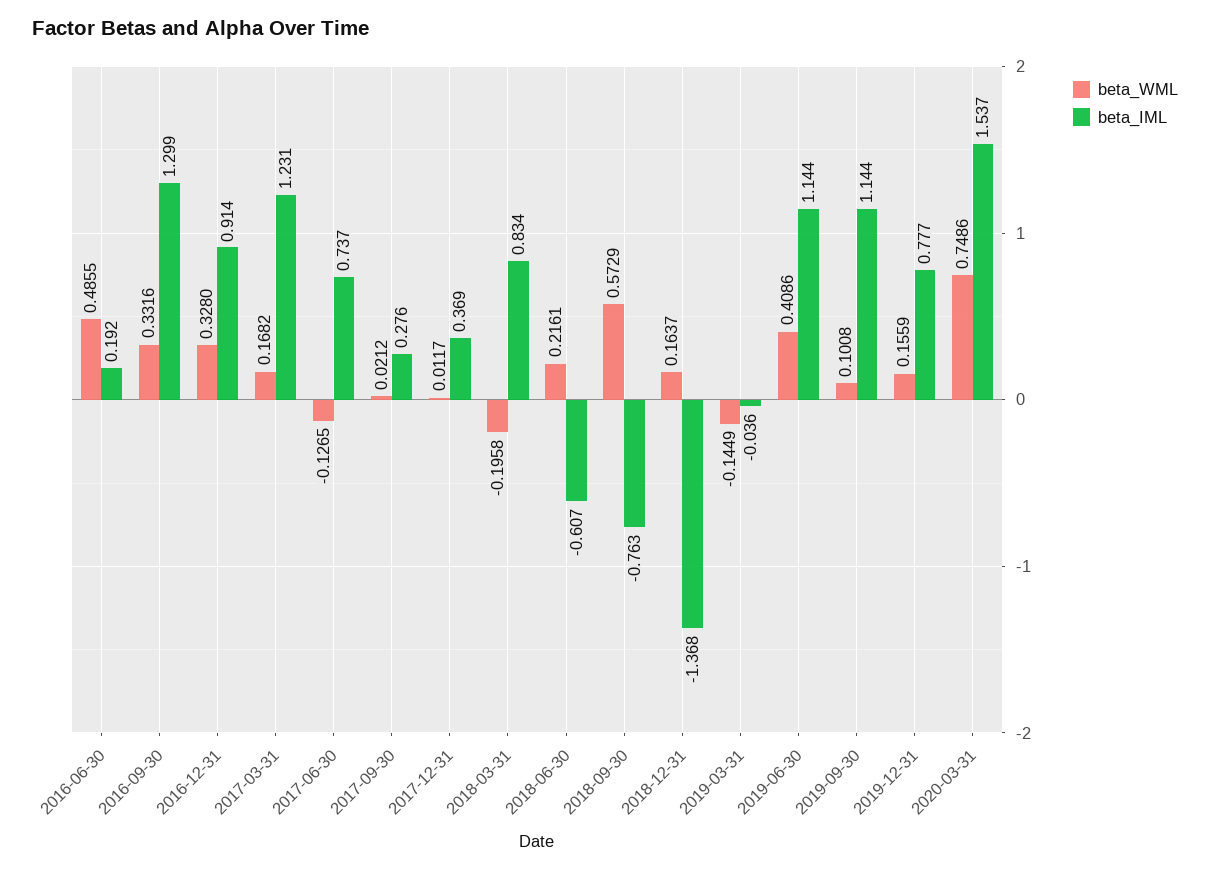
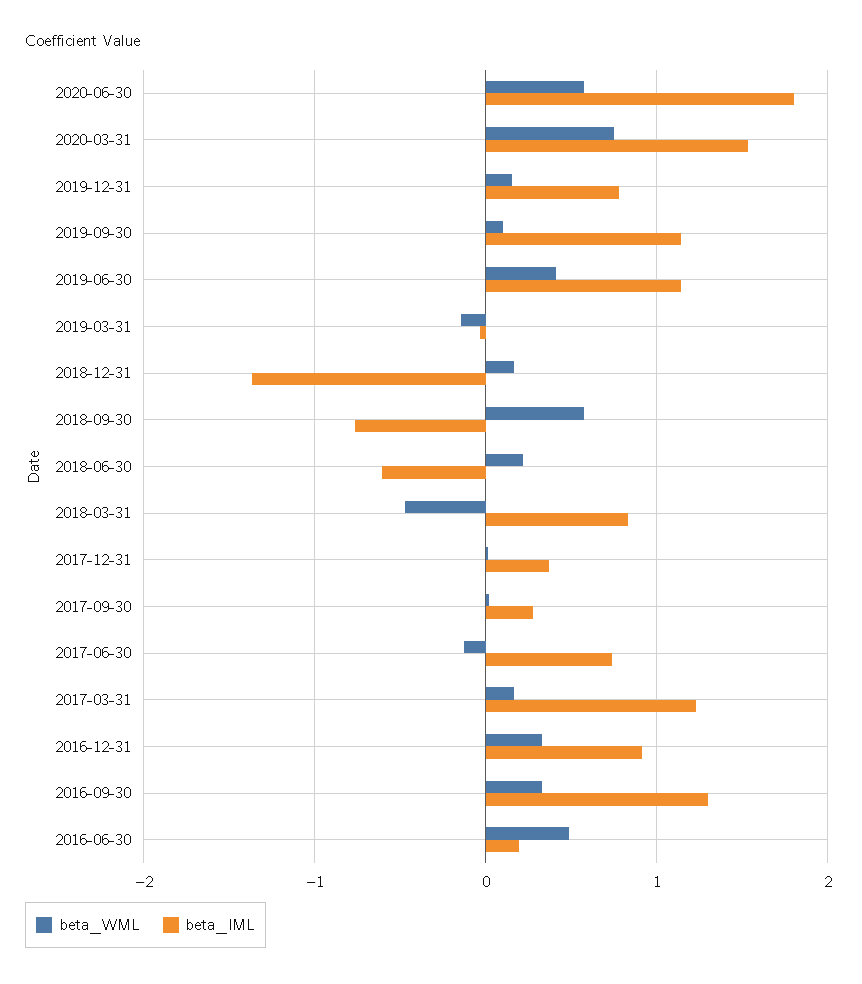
beta_WML, 2018-03-31: -0.1958 -> -0.5
beta_WML, 2020-06-30: none -> 0.6
beta_IML, 2020-06-30: none -> 1.8

